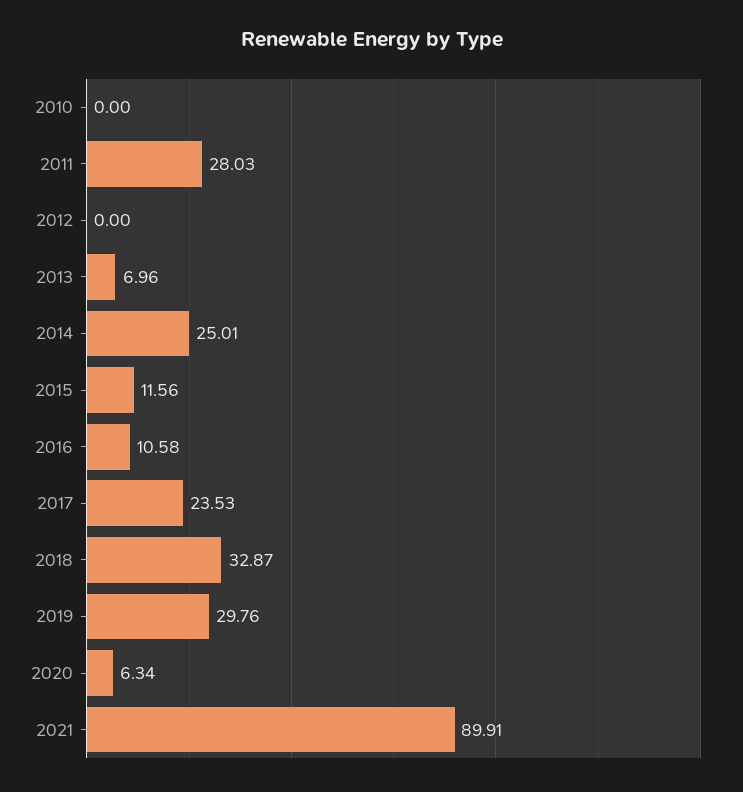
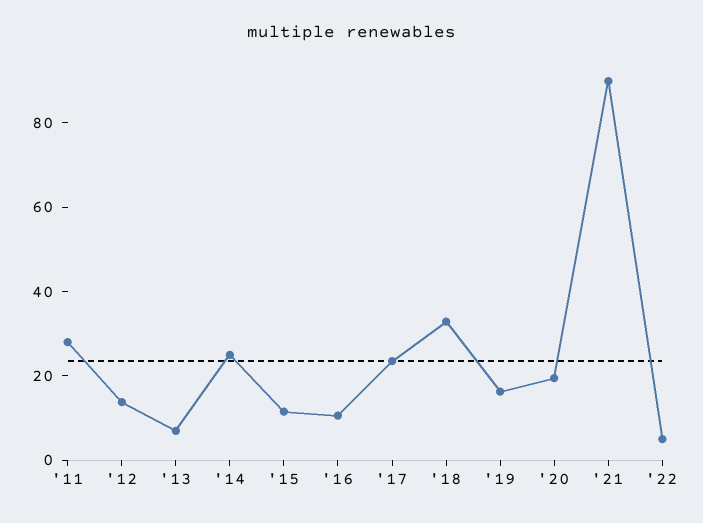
2010: 0 -> none
2012: 0 -> 15
2019: 29.76 -> 15
2020: 6.34 -> 20
'22: none -> 5

